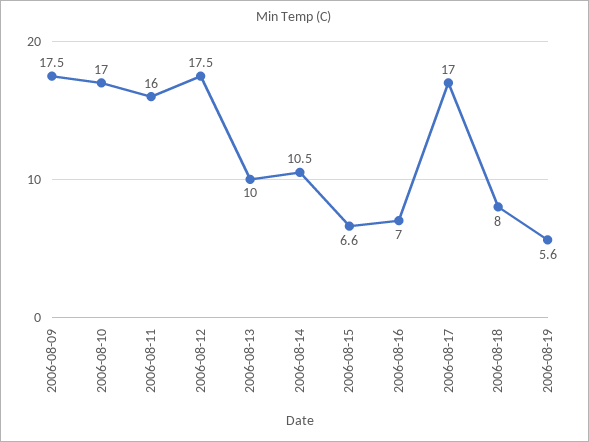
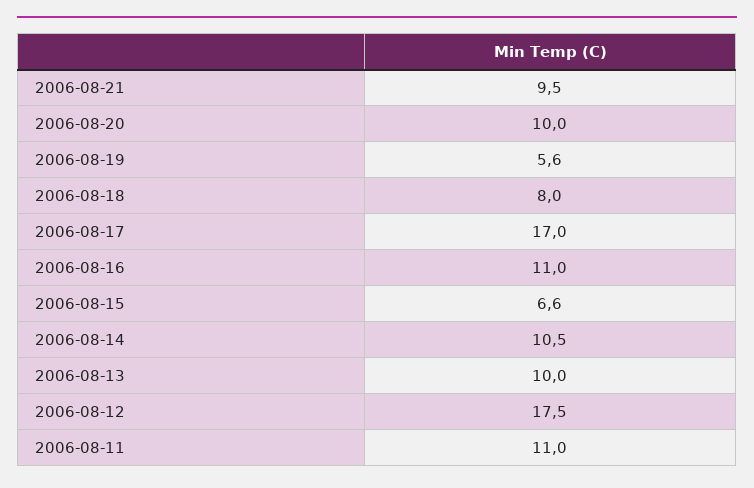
2006-08-09: 17.5 -> none
2006-08-10: 17 -> none
2006-08-11: 16 -> 11
2006-08-16: 7 -> 11
2006-08-21: none -> 9.5
2006-08-20: none -> 10

